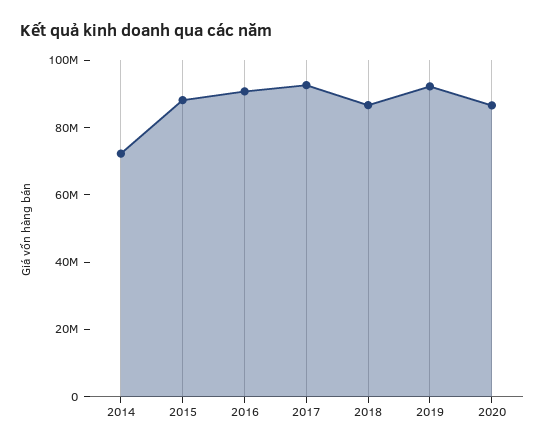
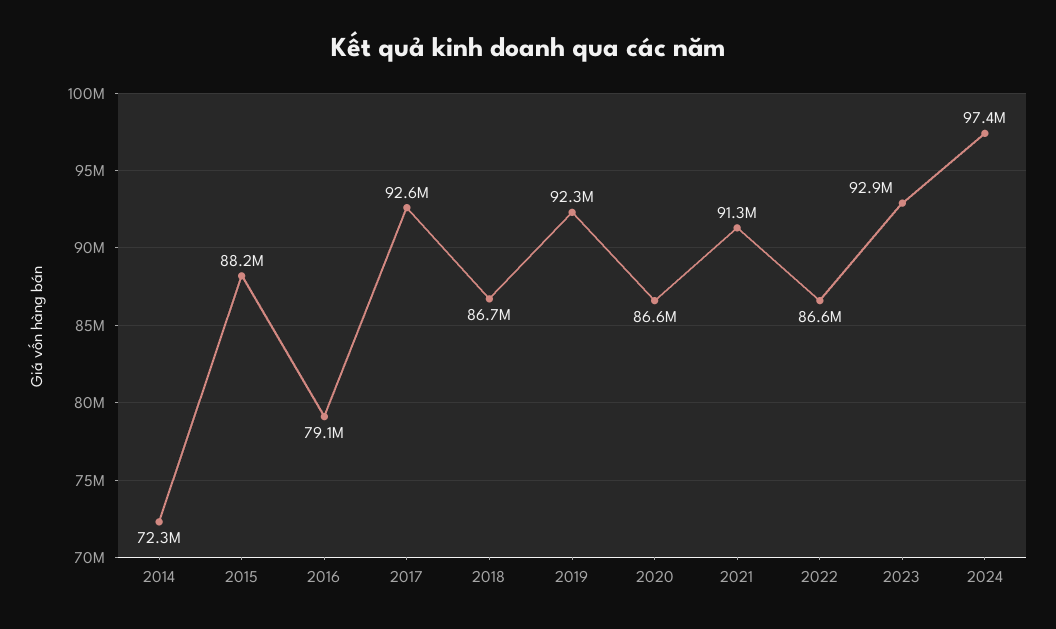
2016: 90000000 -> 79100000
2021: none -> 91300000
2022: none -> 86600000
2023: none -> 92900000
2024: none -> 97400000

